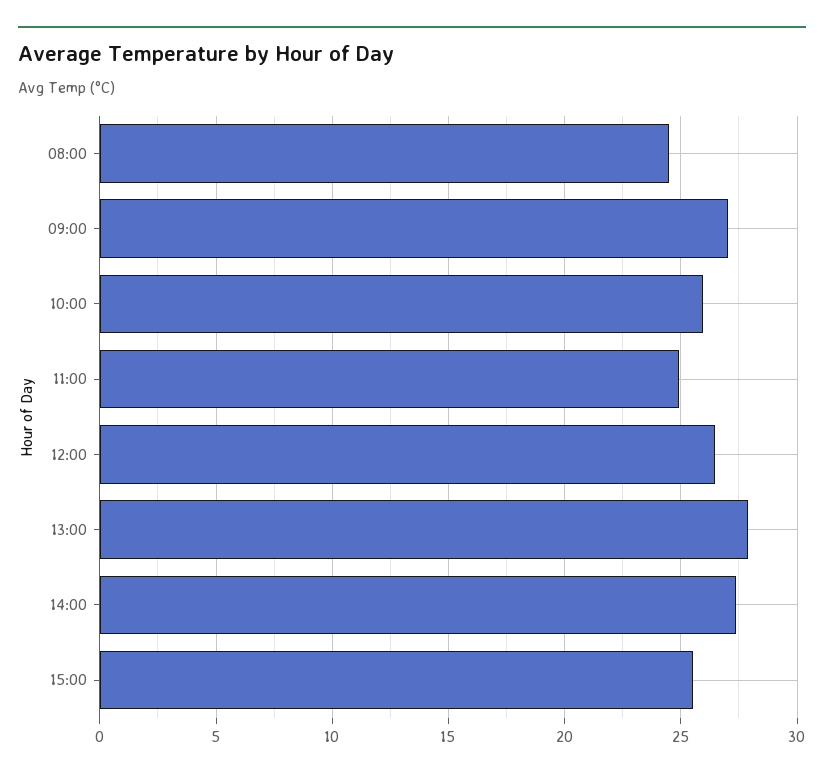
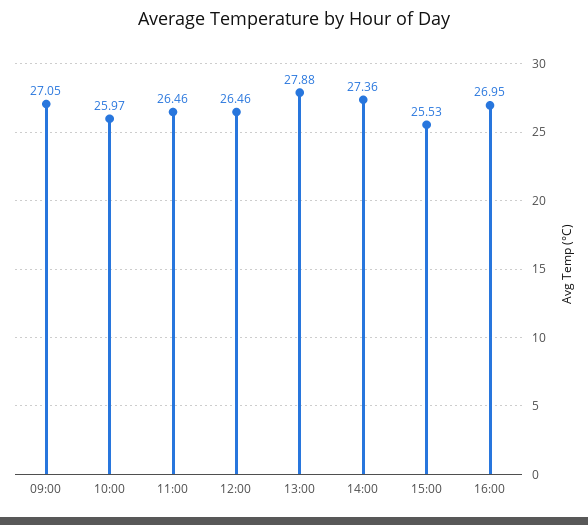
08:00: 24.5 -> none
11:00: 25 -> 26.46
16:00: none -> 26.95

